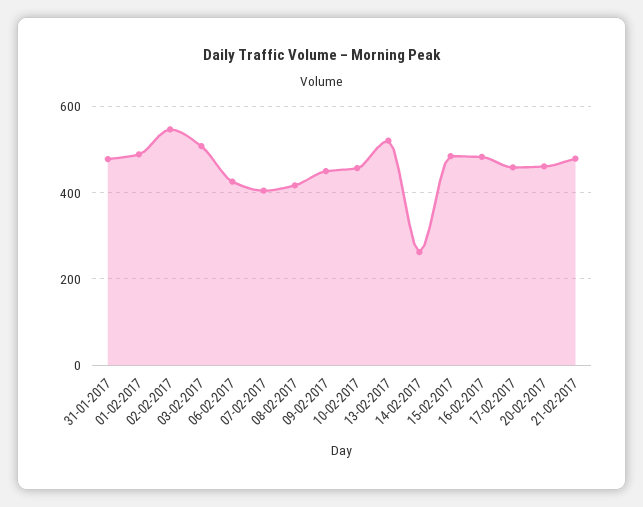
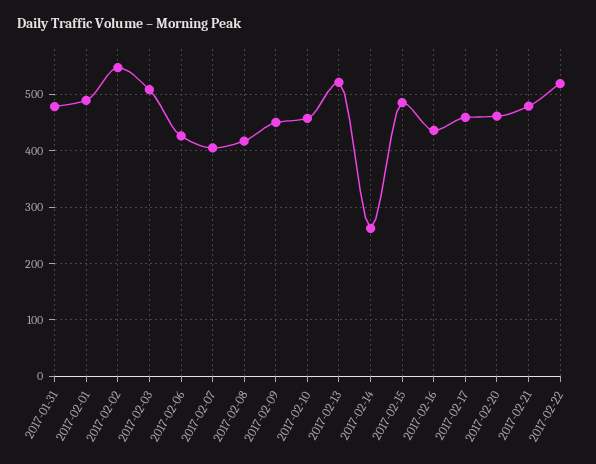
16-02-2017: 480 -> 440
2017-02-22: none -> 520

